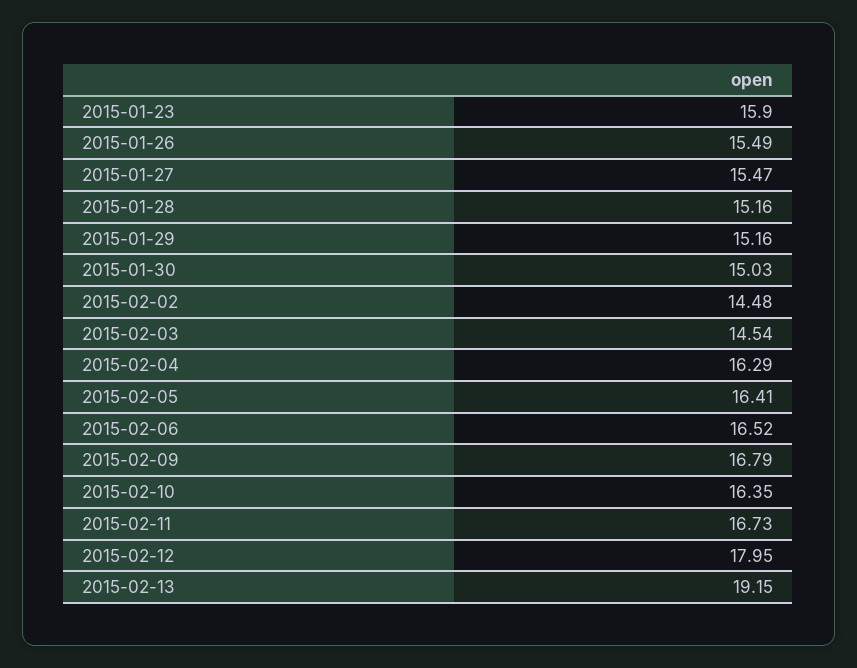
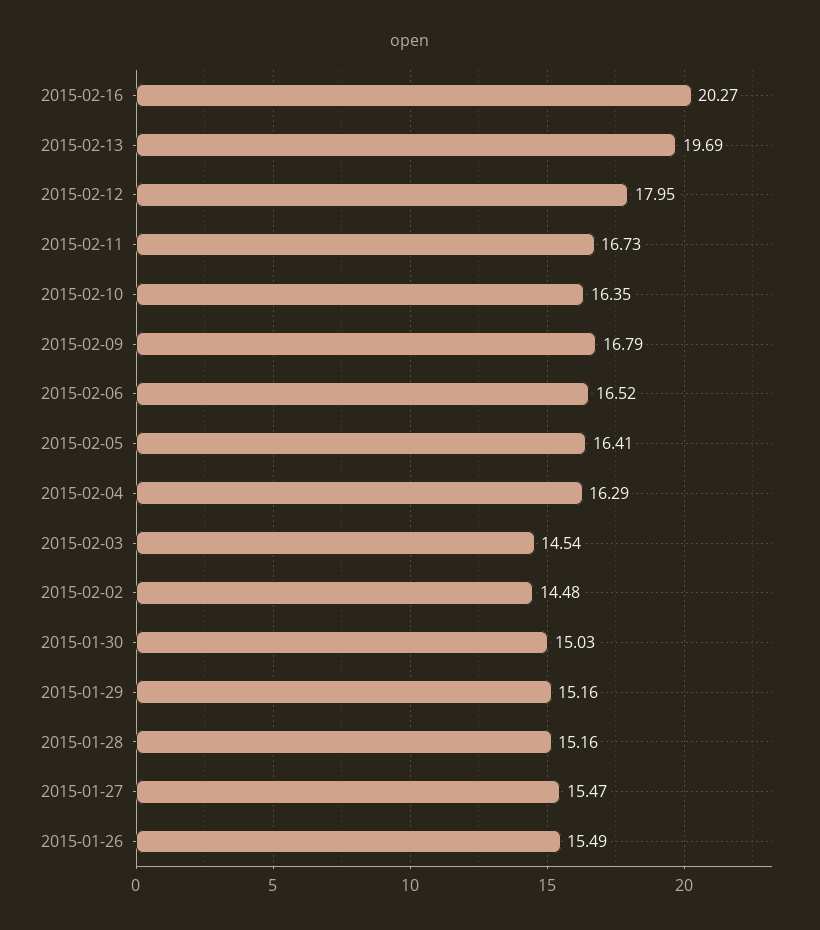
2015-01-23: 15.9 -> none
2015-02-13: 19.15 -> 19.69
2015-02-16: none -> 20.27

